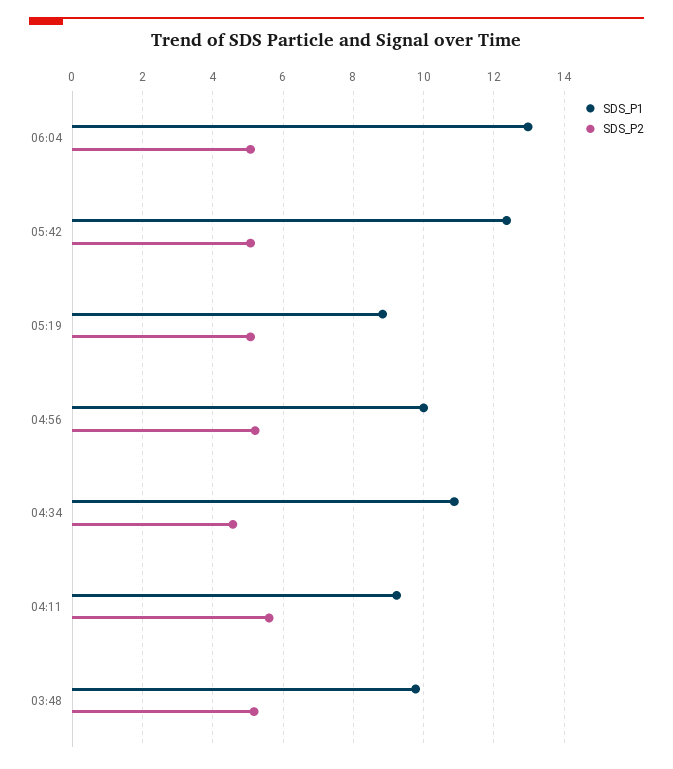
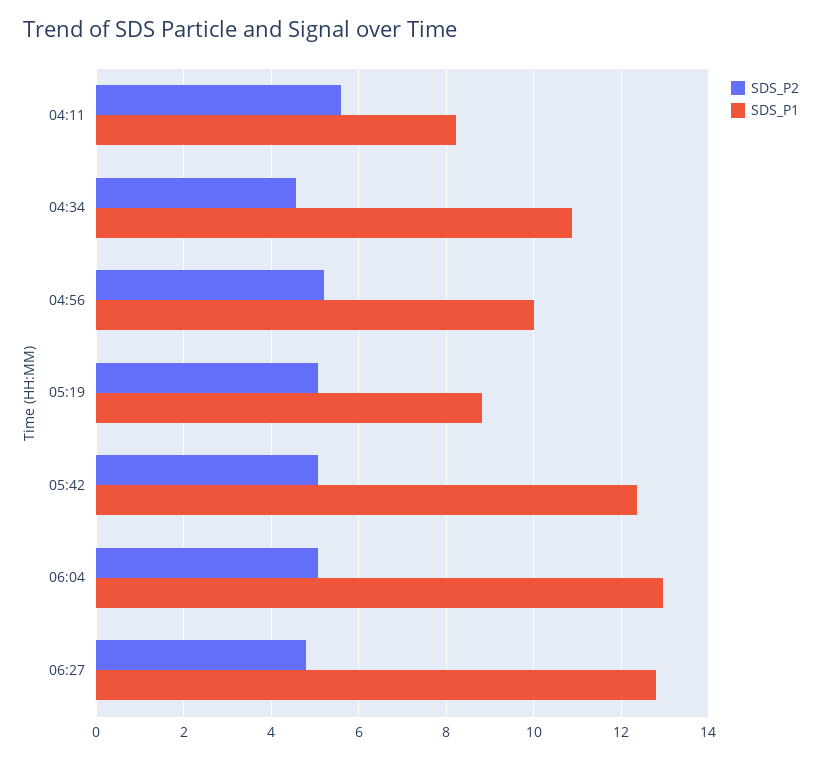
SDS_P1, 04:11: 9.2 -> 8.2
SDS_P1, 03:48: 9.8 -> none
SDS_P2, 03:48: 5.2 -> none
SDS_P2, 06:27: none -> 4.8
SDS_P1, 06:27: none -> 12.8

